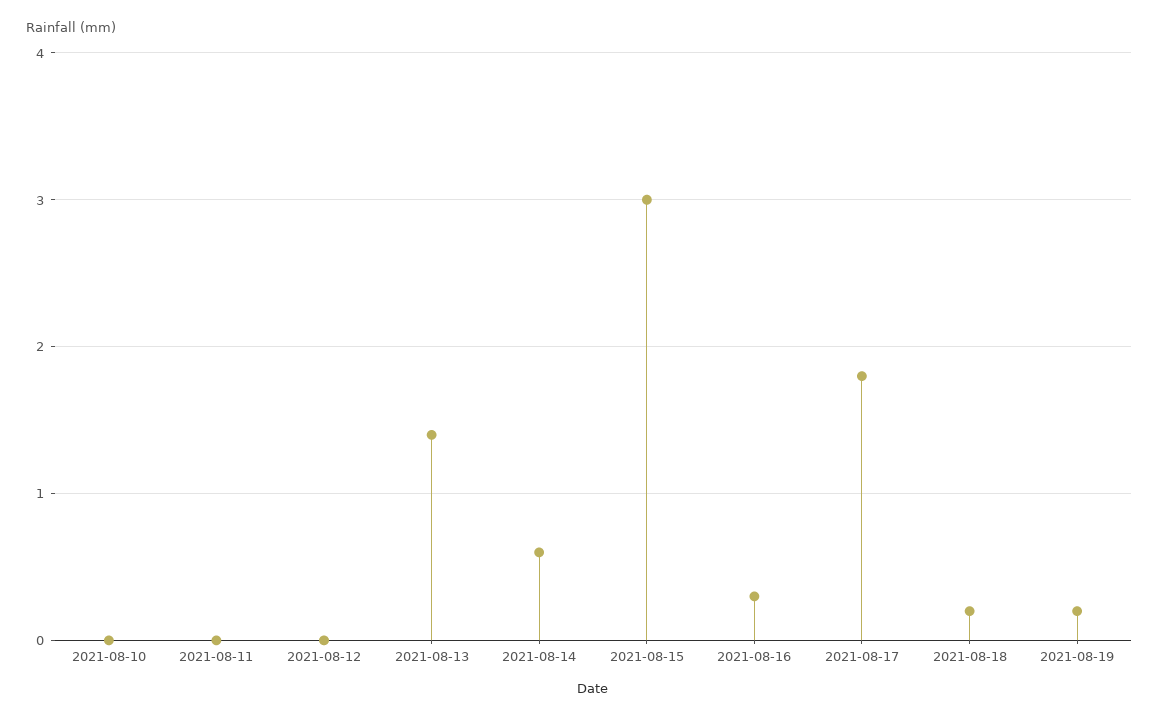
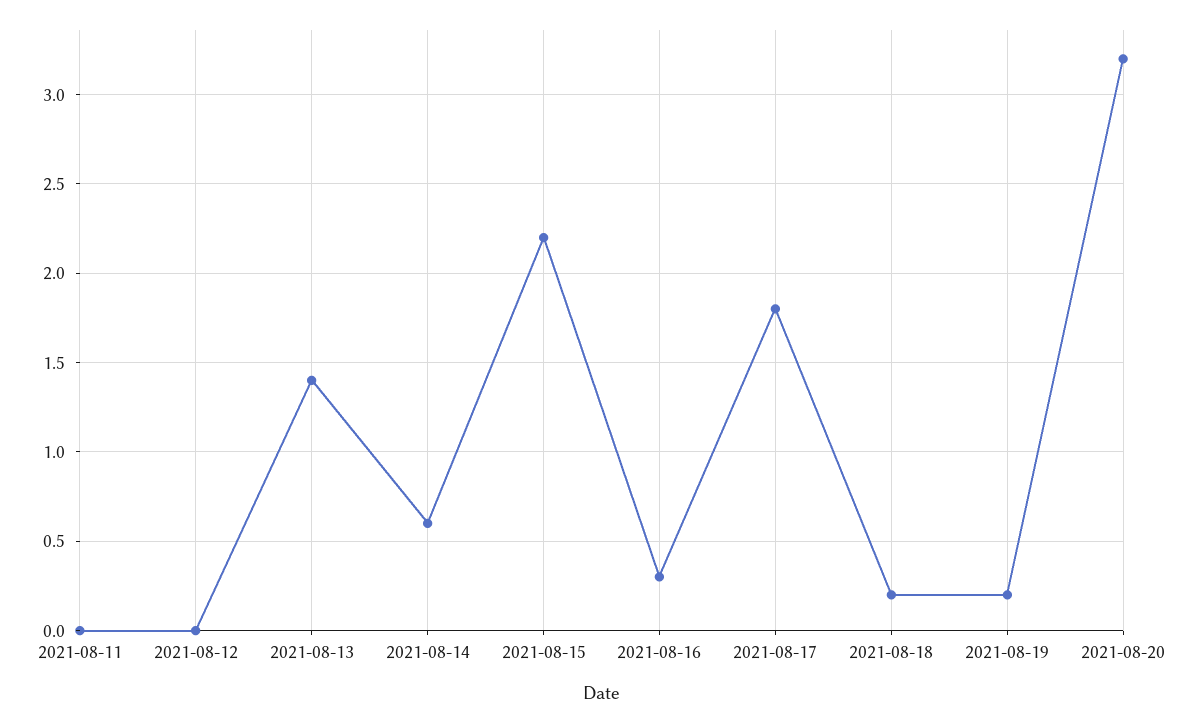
2021-08-10: 0 -> none
2021-08-15: 3 -> 2.2
2021-08-20: none -> 3.2

